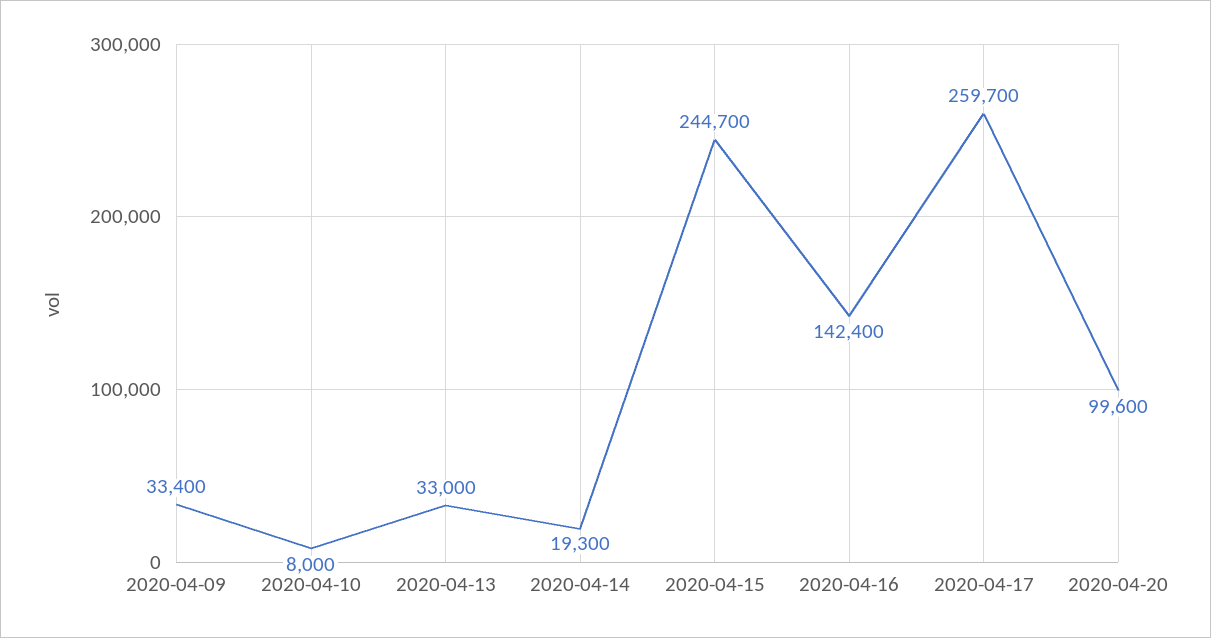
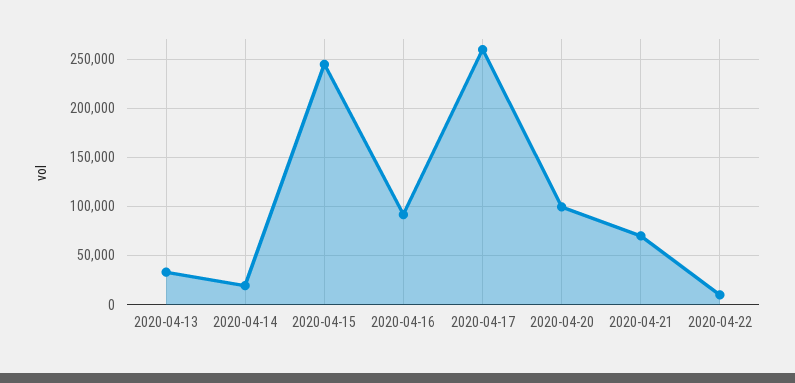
2020-04-09: 33400 -> none
2020-04-10: 8000 -> none
2020-04-16: 142400 -> 90000
2020-04-21: none -> 70000
2020-04-22: none -> 10000

